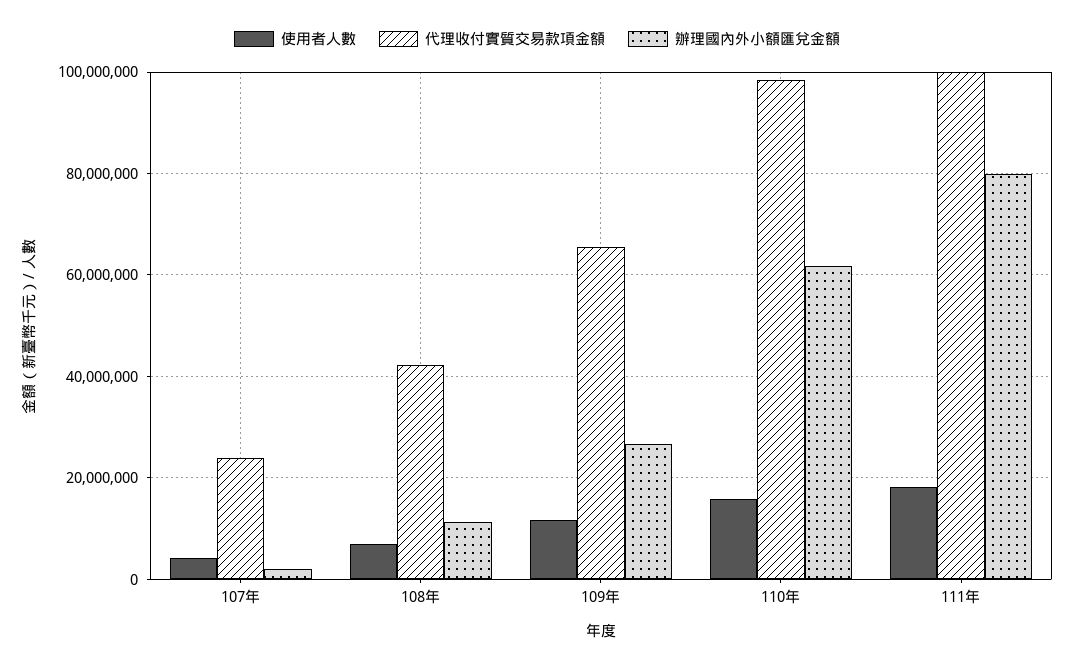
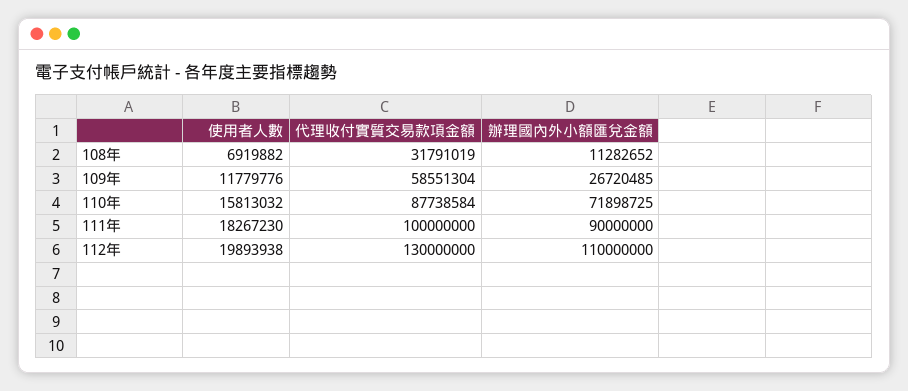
使用者人數, 107年: 4000000 -> none
代理收付實質交易款項金額, 107年: 24000000 -> none
辦理國內外小額匯兌金額, 107年: 2000000 -> none
代理收付實質交易款項金額, 108年: 42000000 -> 31791019
代理收付實質交易款項金額, 109年: 66000000 -> 58551304
代理收付實質交易款項金額, 110年: 98000000 -> 87738584
辦理國內外小額匯兌金額, 110年: 62000000 -> 71898725
辦理國內外小額匯兌金額, 111年: 80000000 -> 90000000
使用者人數, 112年: none -> 19893938
代理收付實質交易款項金額, 112年: none -> 130000000
辦理國內外小額匯兌金額, 112年: none -> 110000000

